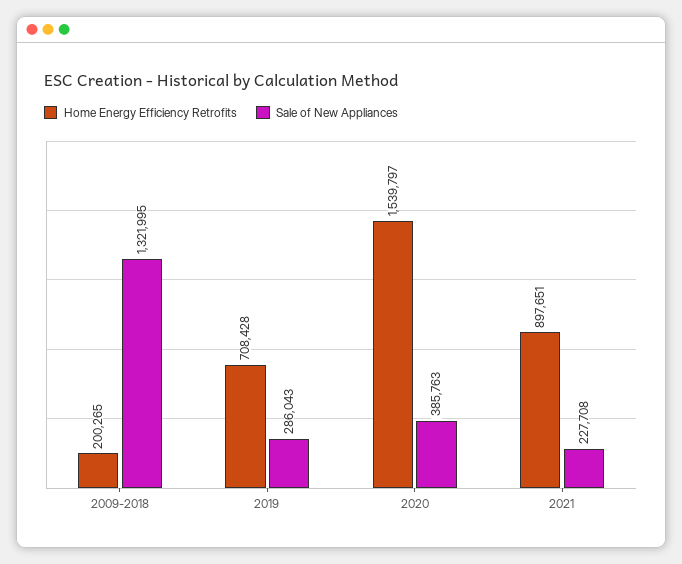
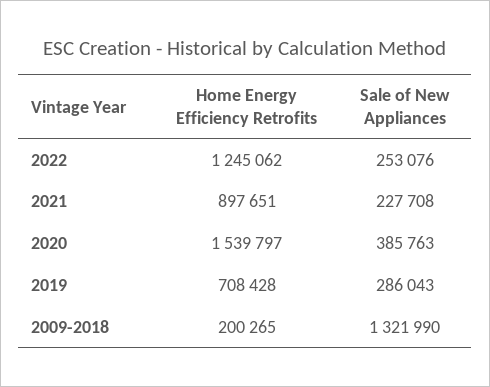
Sale of New Appliances, 2009-2018: 1321995 -> 1321990
Home Energy Efficiency Retrofits, 2022: none -> 1245062
Sale of New Appliances, 2022: none -> 253076

